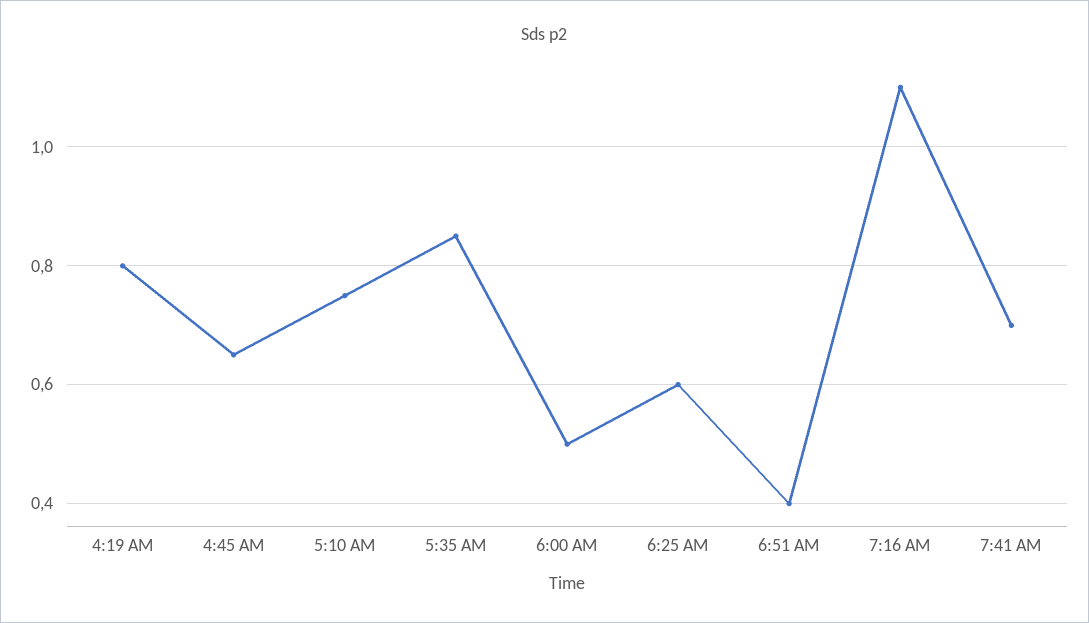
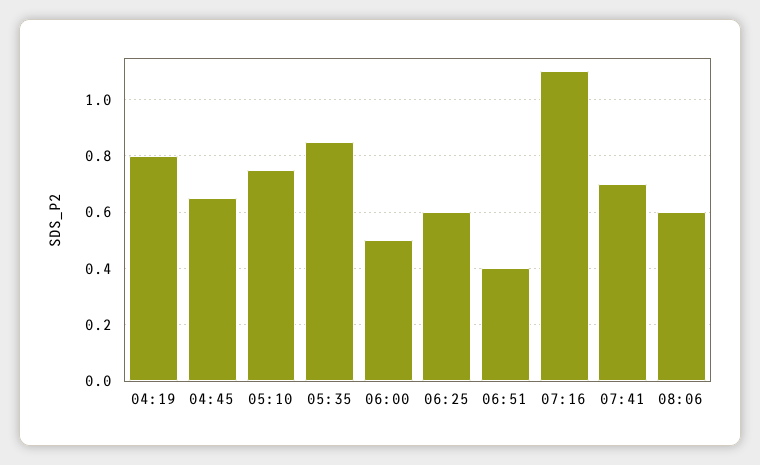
08:06: none -> 0.6

